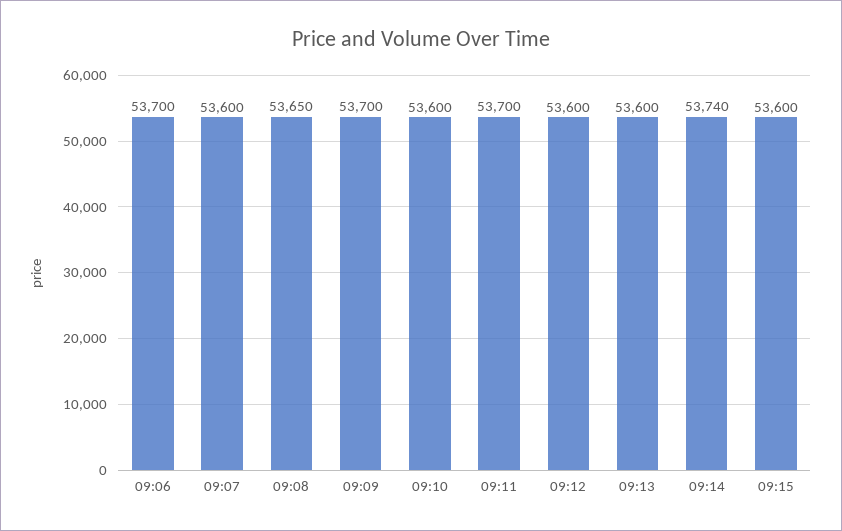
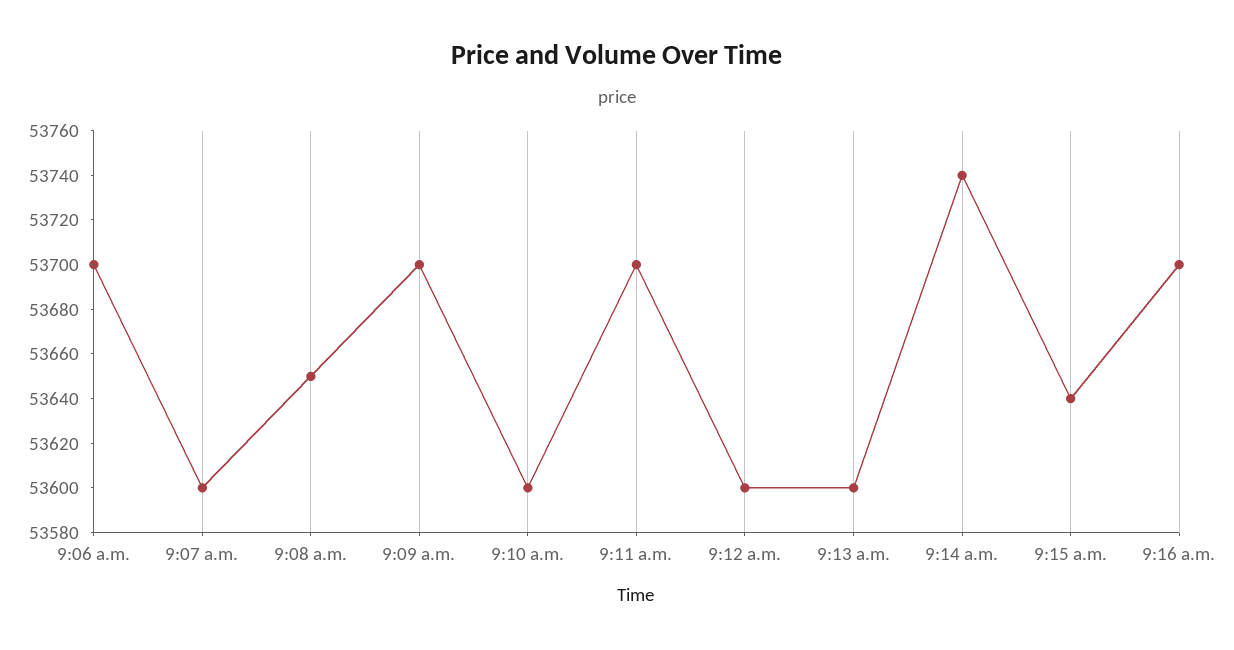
09:15: 53600 -> 53640
9:16 a.m.: none -> 53700

